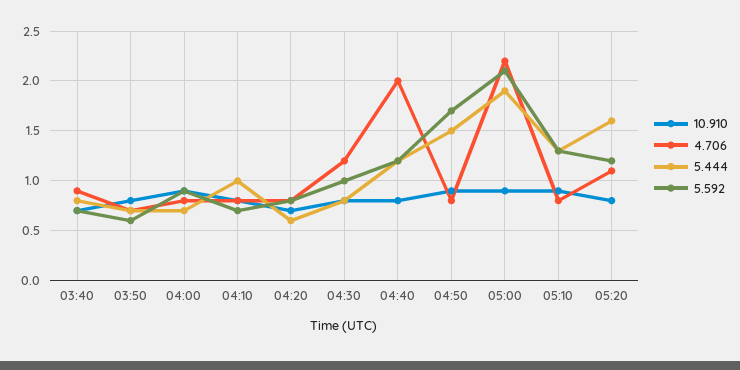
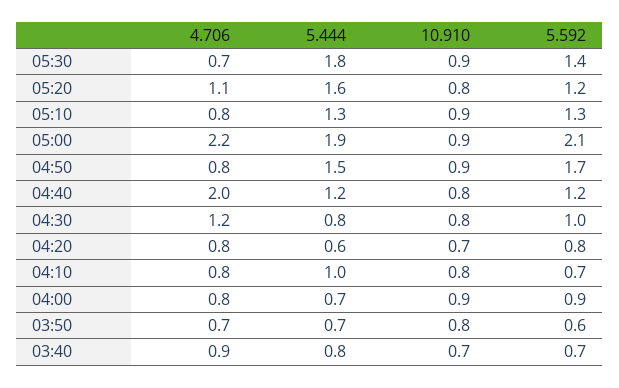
4.706, 05:30: none -> 0.7
5.444, 05:30: none -> 1.8
10.910, 05:30: none -> 0.9
5.592, 05:30: none -> 1.4

